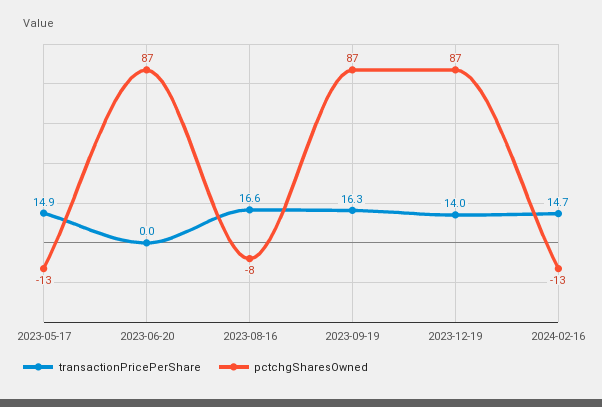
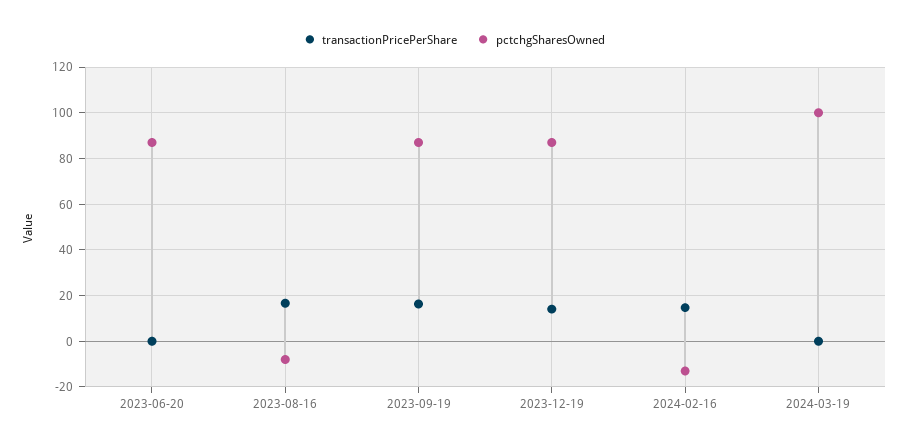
transactionPricePerShare, 2023-05-17: 14.9 -> none
pctchgSharesOwned, 2023-05-17: -13 -> none
transactionPricePerShare, 2024-03-19: none -> 0
pctchgSharesOwned, 2024-03-19: none -> 100

